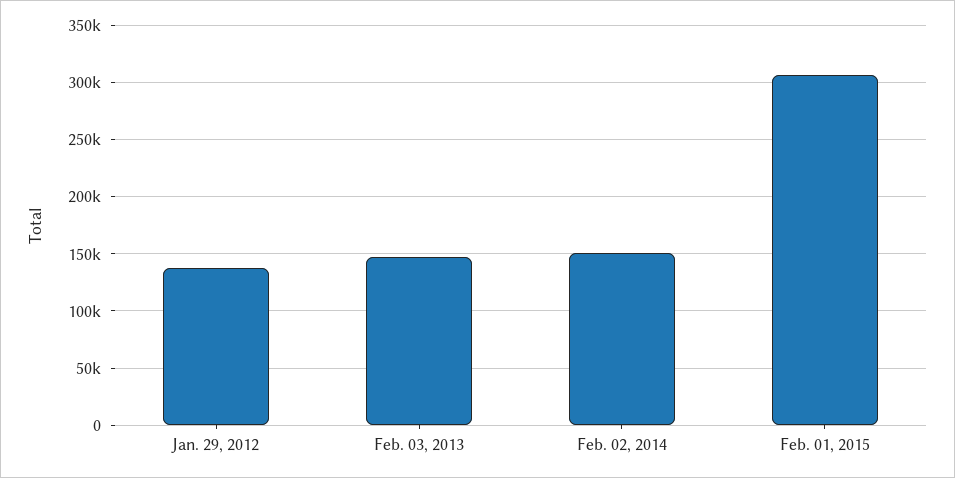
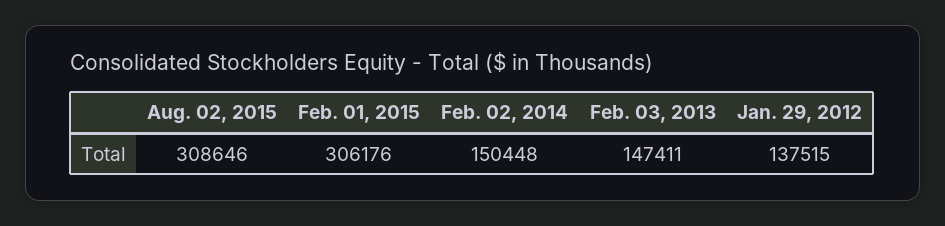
Aug. 02, 2015: none -> 308646

